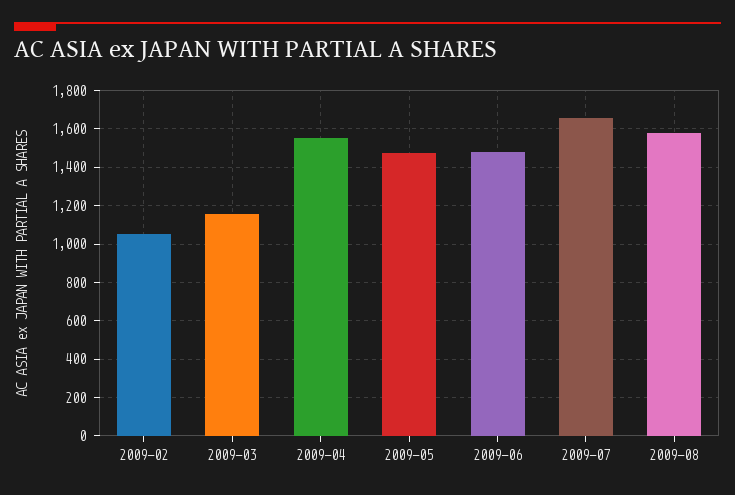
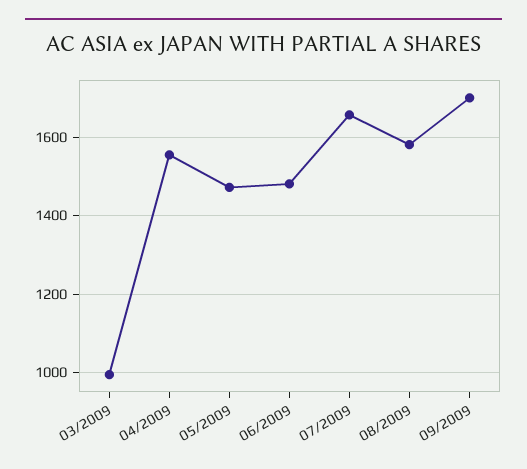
2009-02: 1050 -> none
2009-03: 1150 -> 1000
09/2009: none -> 1700

